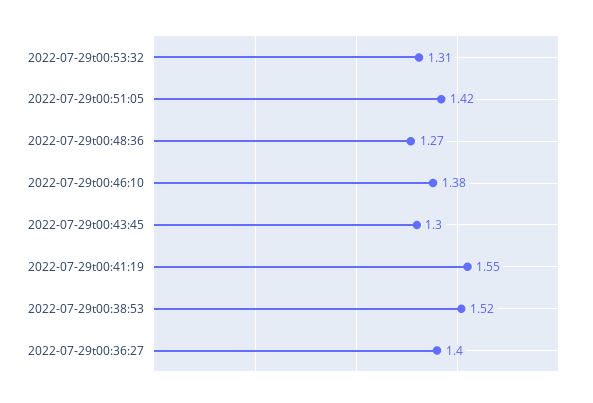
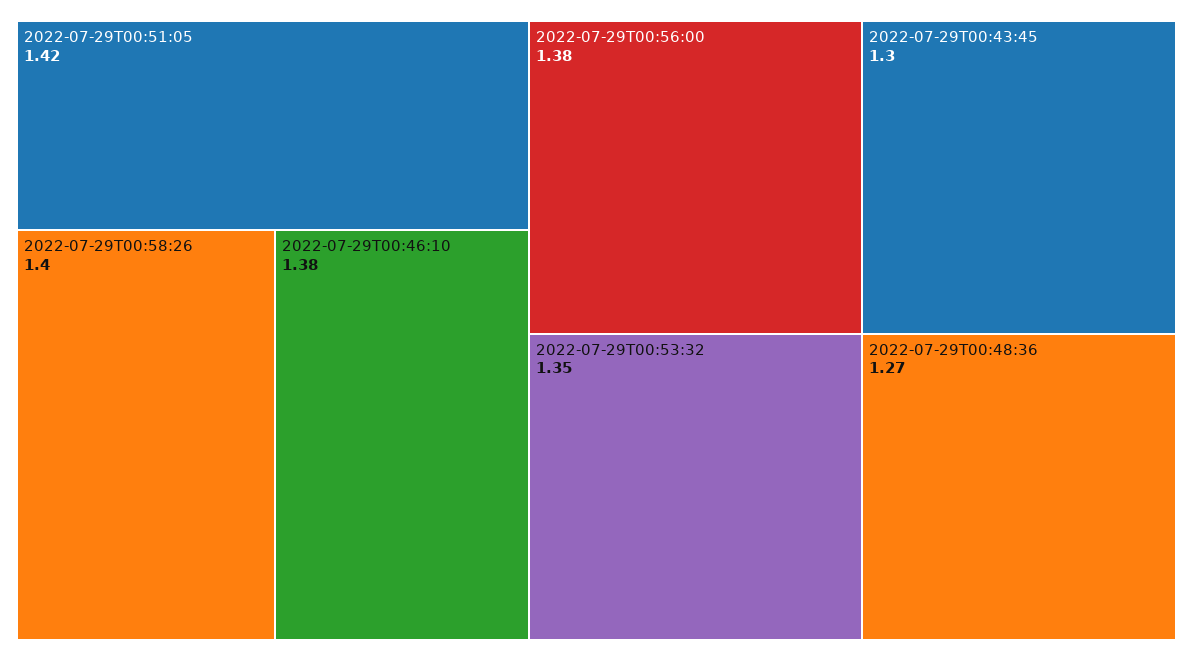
2022-07-29t00:53:32: 1.31 -> 1.35
2022-07-29t00:41:19: 1.55 -> none
2022-07-29t00:38:53: 1.52 -> none
2022-07-29t00:36:27: 1.4 -> none
2022-07-29T00:58:26: none -> 1.4
2022-07-29T00:56:00: none -> 1.38

